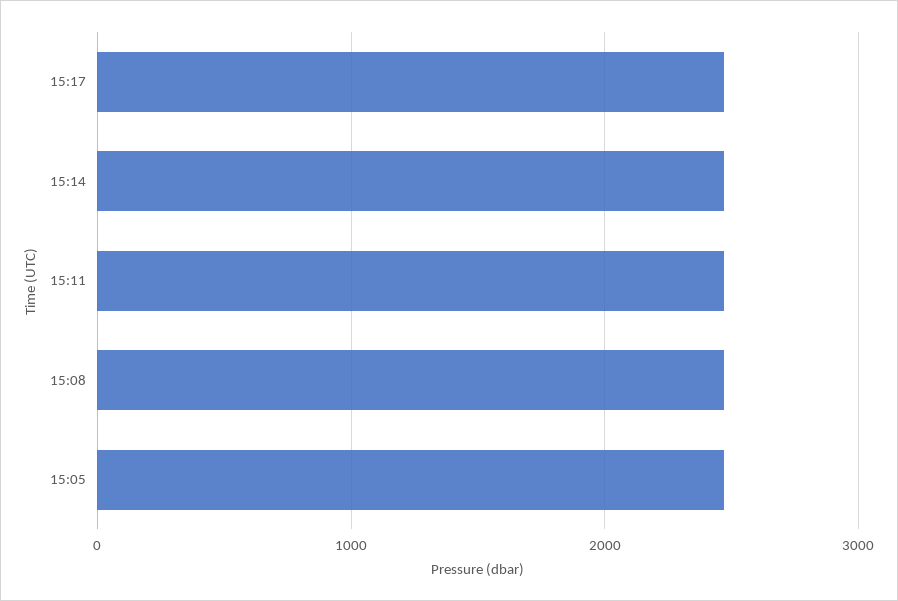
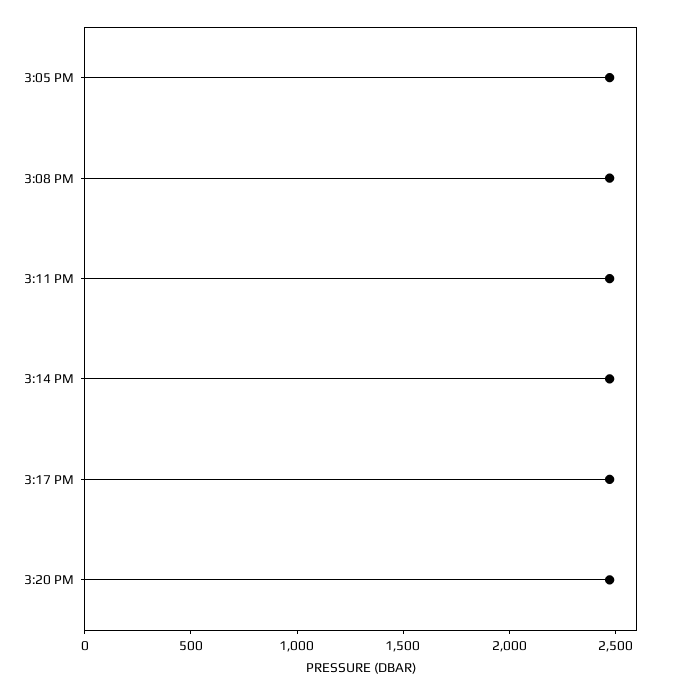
3:20 PM: none -> 2500

